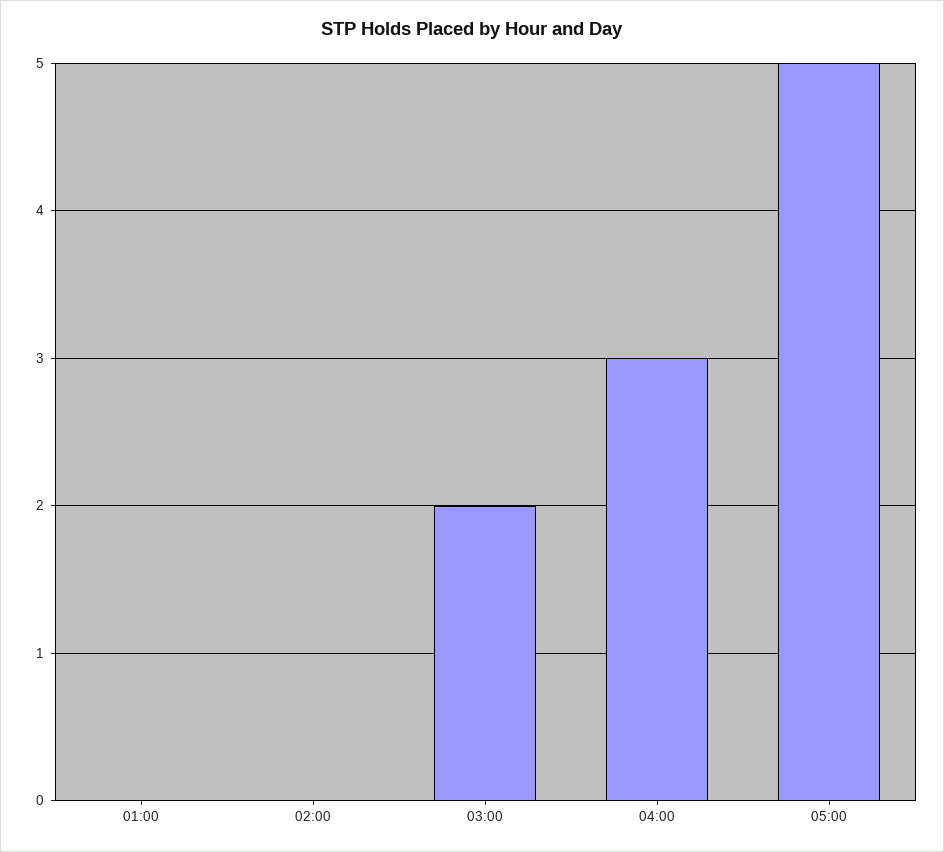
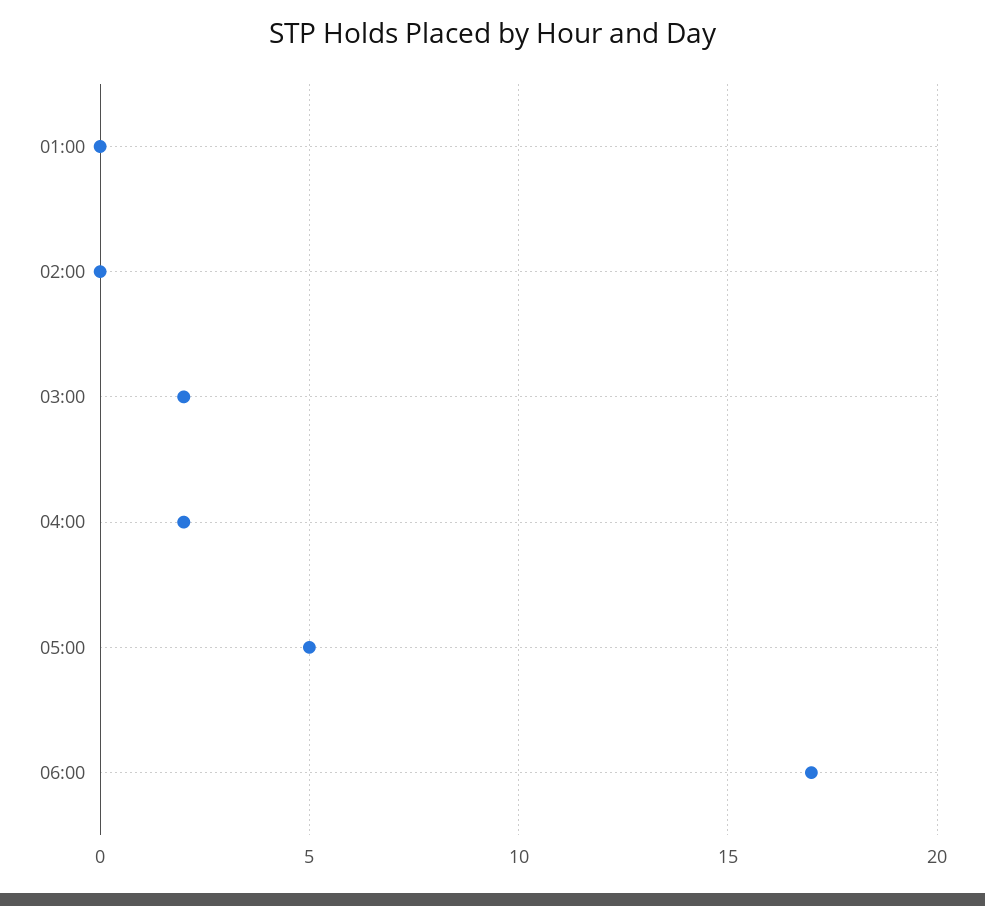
04:00: 3 -> 2
06:00: none -> 17

